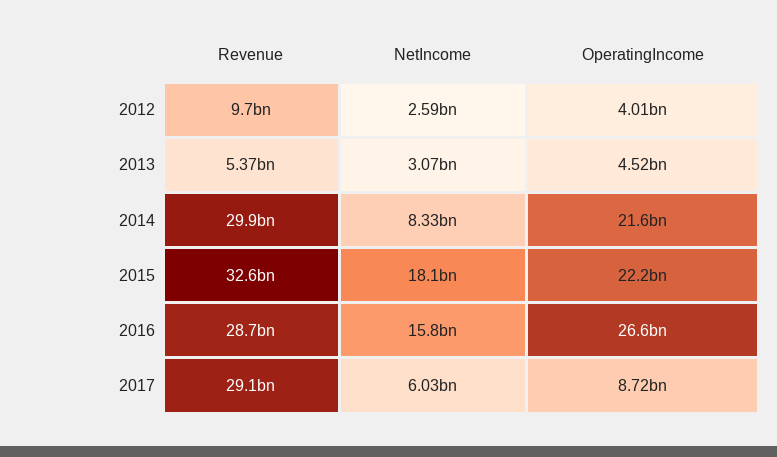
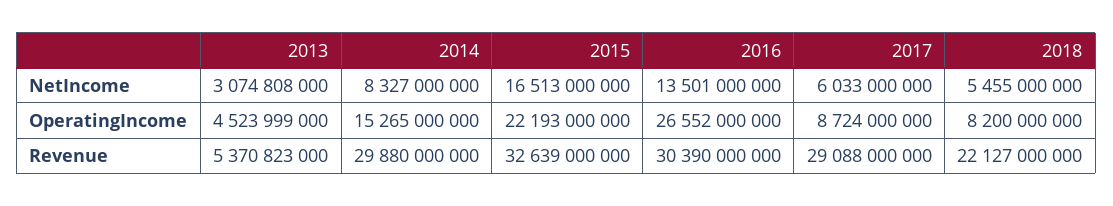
Revenue, 2012: 9700000000 -> none
NetIncome, 2012: 2590000000 -> none
OperatingIncome, 2012: 4010000000 -> none
OperatingIncome, 2014: 21600000000 -> 15265000000
NetIncome, 2015: 18100000000 -> 16513000000
Revenue, 2016: 28700000000 -> 30390000000
NetIncome, 2016: 15800000000 -> 13501000000
NetIncome, 2018: none -> 5455000000
OperatingIncome, 2018: none -> 8200000000
Revenue, 2018: none -> 22127000000

